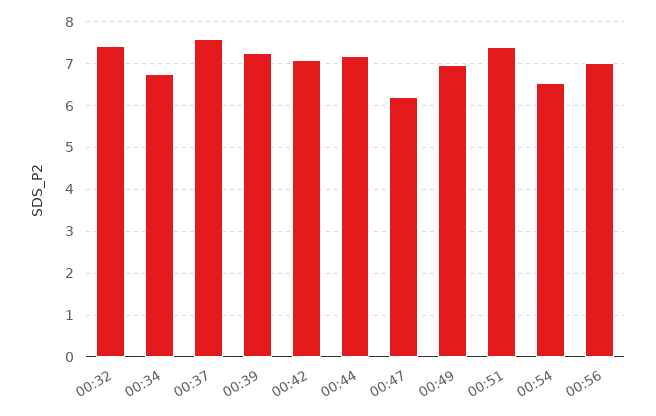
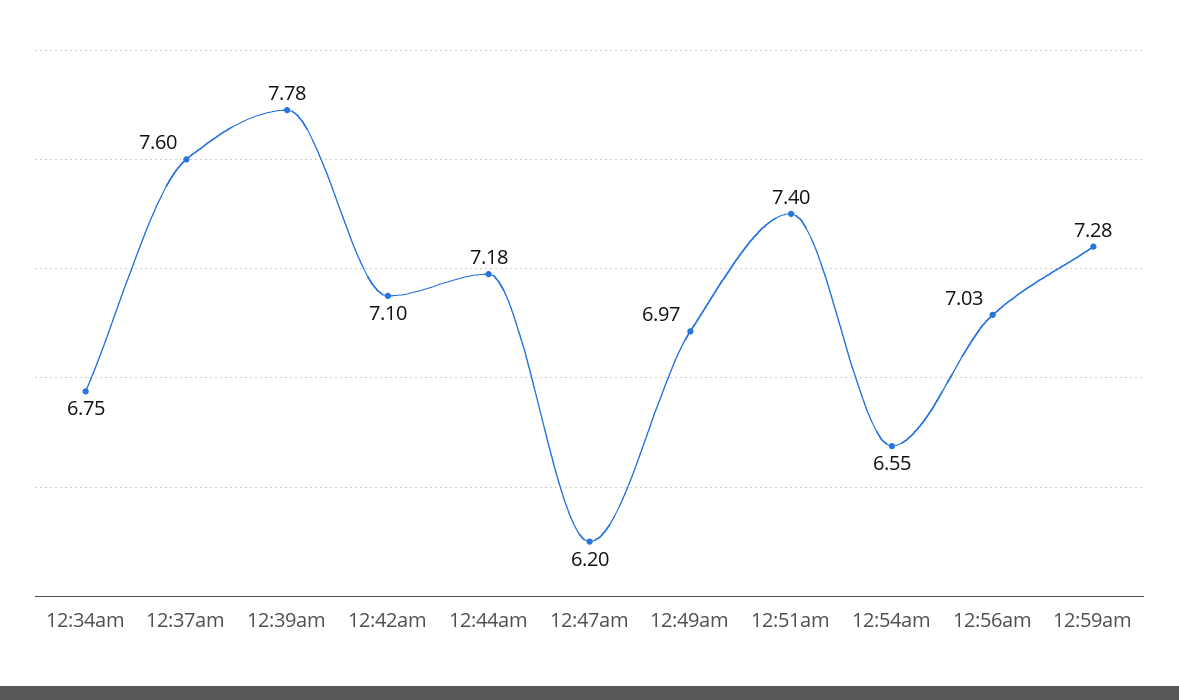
00:32: 7.4 -> none
00:39: 7.2 -> 7.78
12:59am: none -> 7.28

